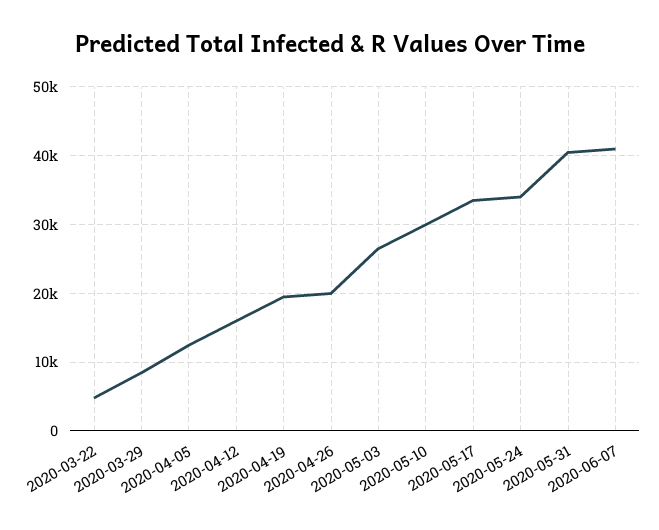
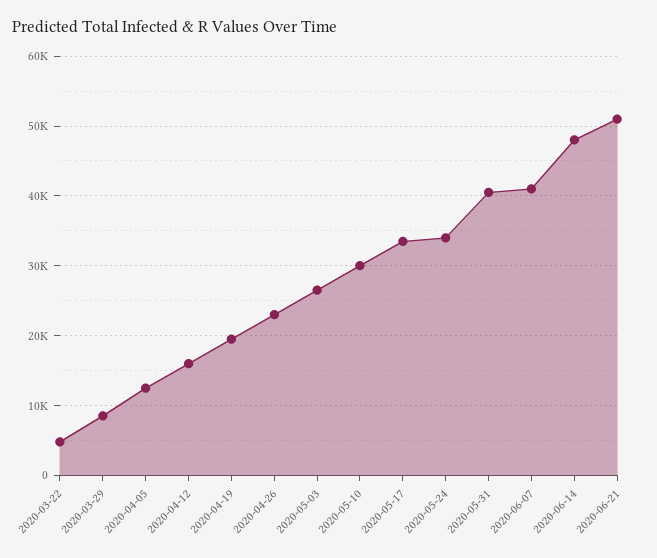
2020-04-26: 20000 -> 23000
2020-06-14: none -> 48000
2020-06-21: none -> 51000

